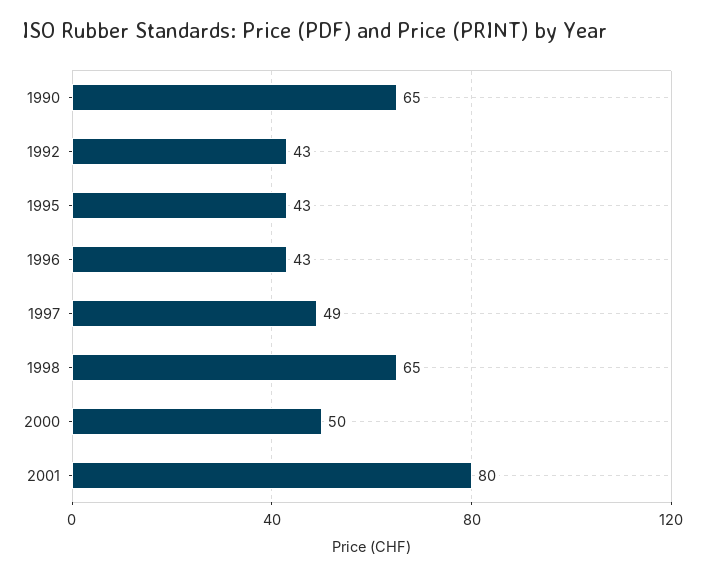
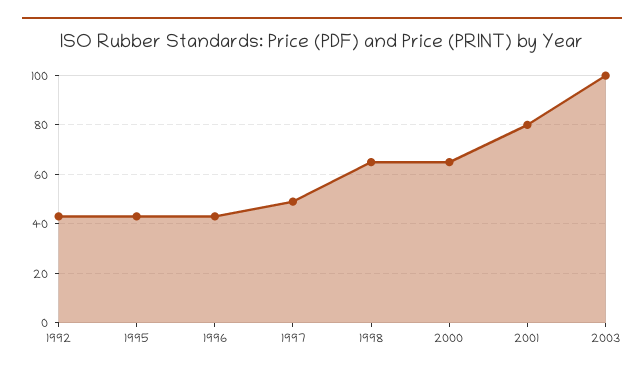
1990: 65 -> none
2000: 50 -> 65
2003: none -> 100

